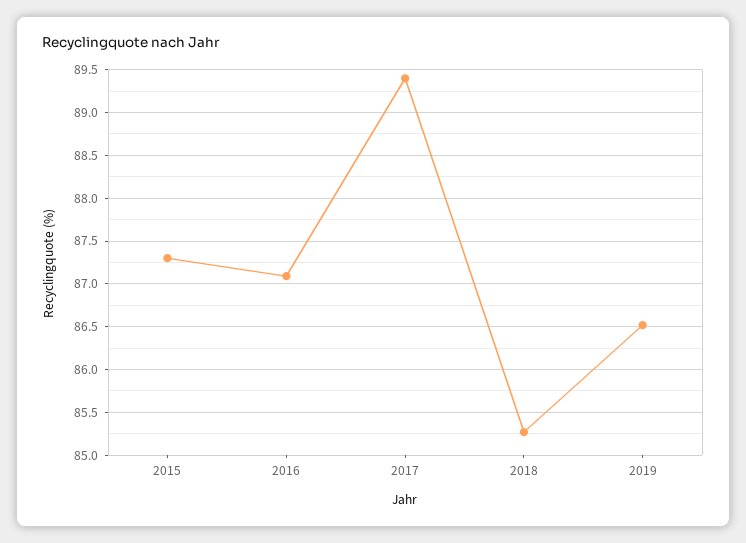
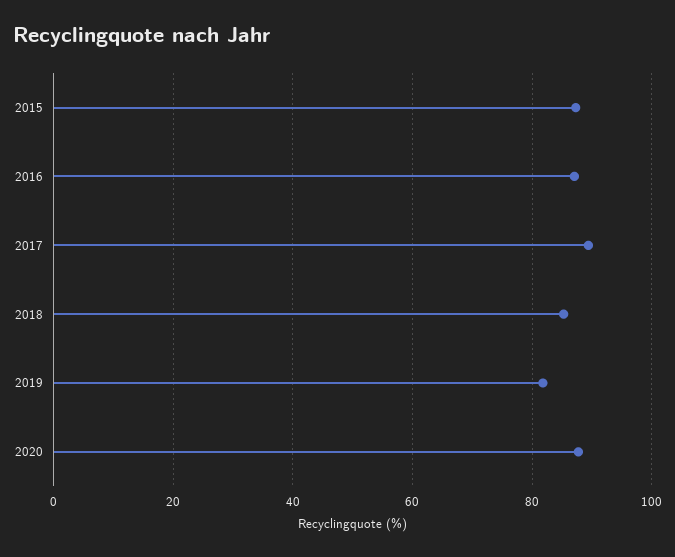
2019: 86.5 -> 82
2020: none -> 88

